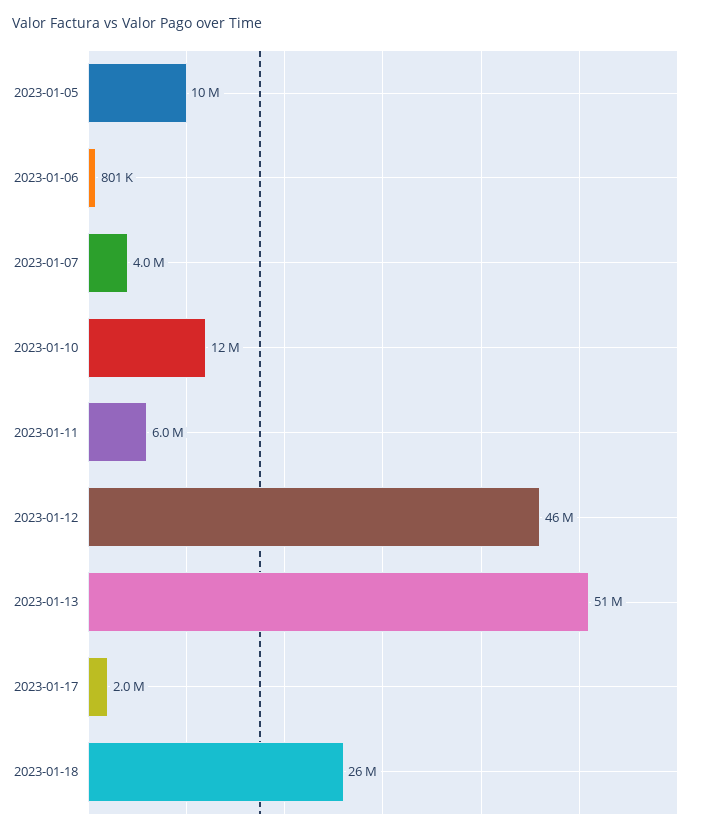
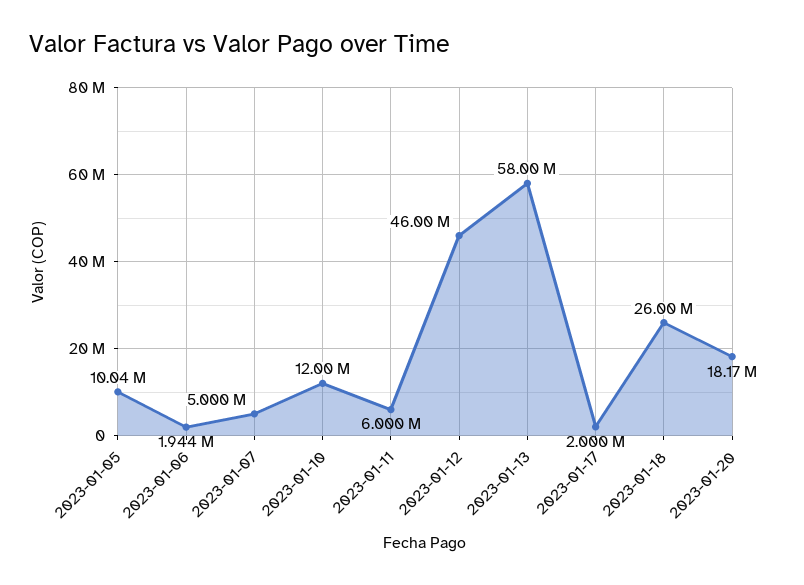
2023-01-06: 801000 -> 1944000
2023-01-07: 4000000 -> 5000000
2023-01-13: 51000000 -> 58000000
2023-01-20: none -> 18170000

